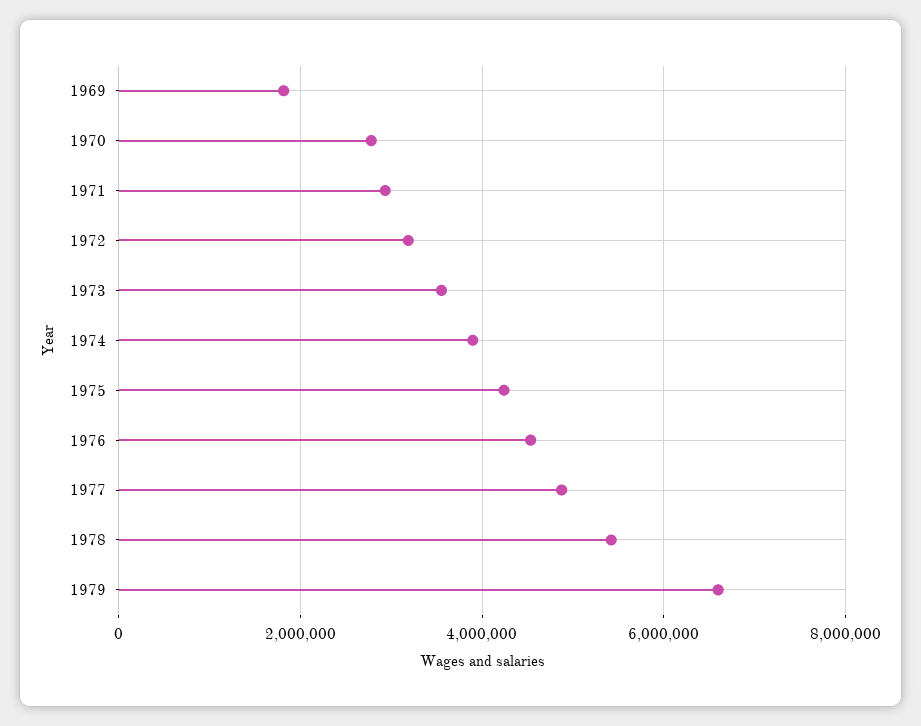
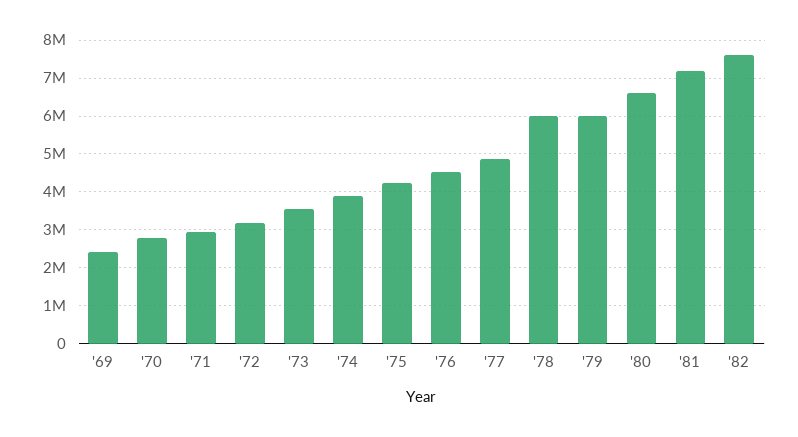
1969: 1800000 -> 2400000
1978: 5400000 -> 6000000
1979: 6600000 -> 6000000
'80: none -> 6600000
'81: none -> 7200000
'82: none -> 7600000

